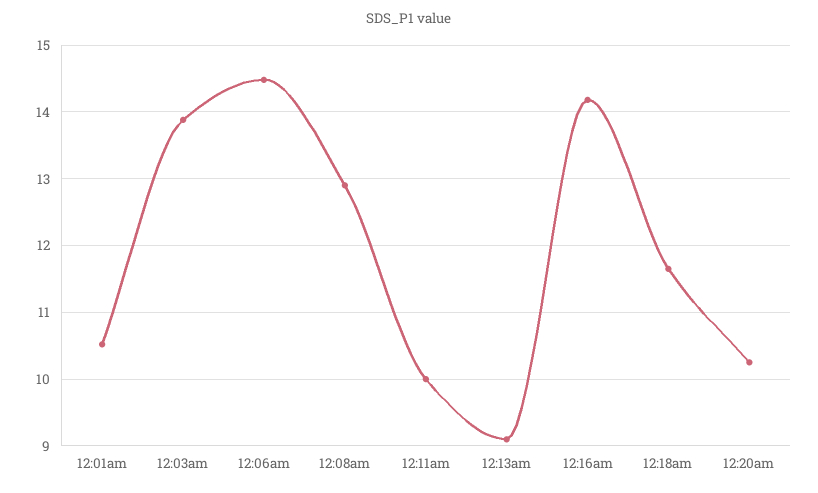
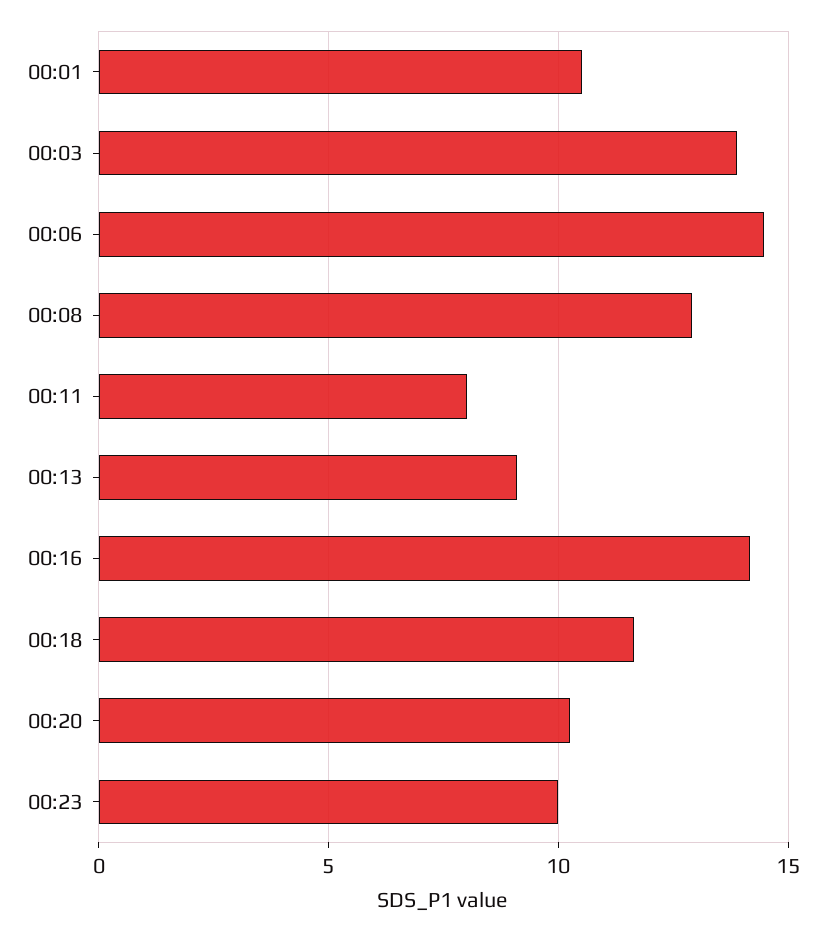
12:11am: 10 -> 8
00:23: none -> 10

